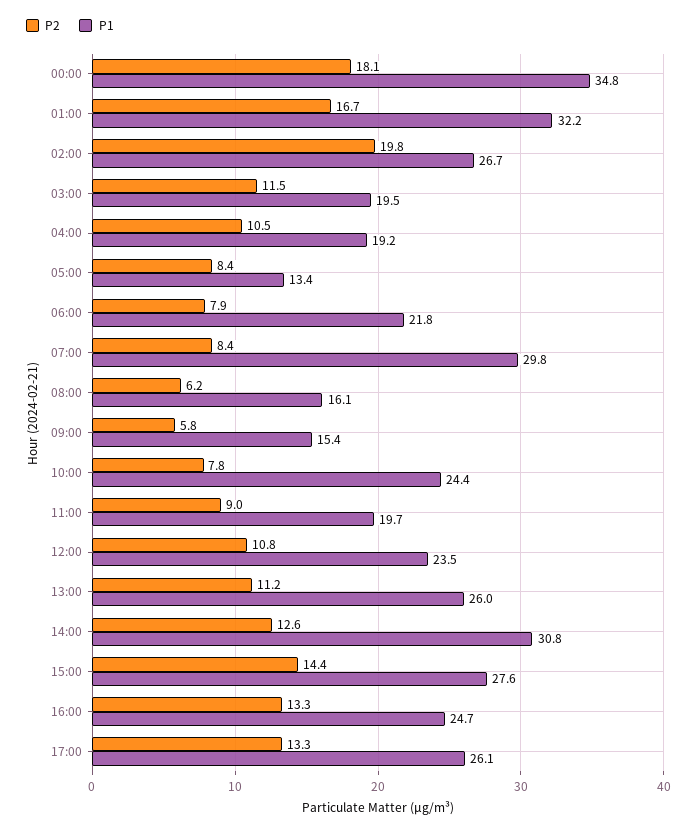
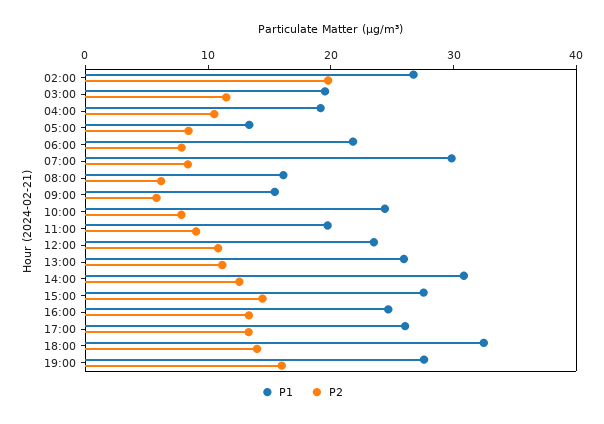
P2, 00:00: 18.1 -> none
P1, 00:00: 34.8 -> none
P2, 01:00: 16.7 -> none
P1, 01:00: 32.2 -> none
P1, 18:00: none -> 32
P2, 18:00: none -> 14
P1, 19:00: none -> 28
P2, 19:00: none -> 16

